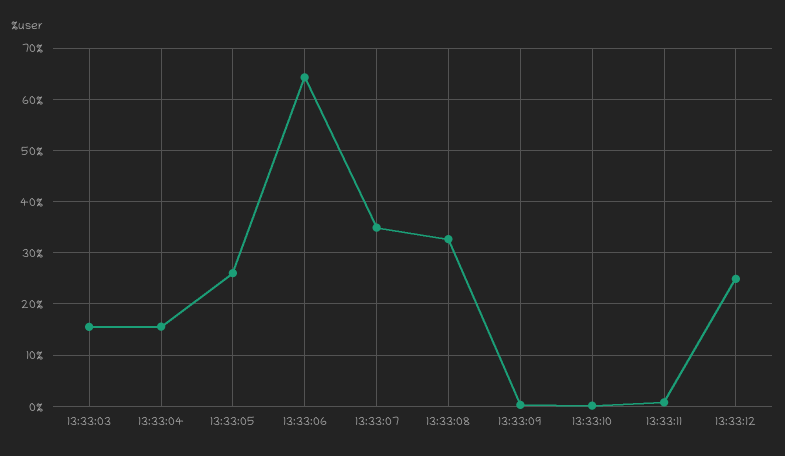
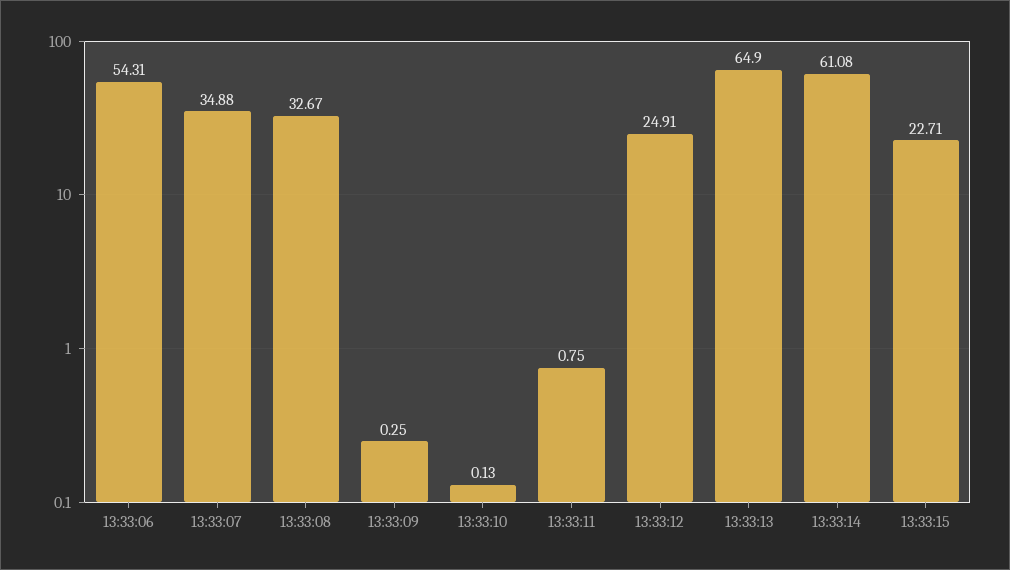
13:33:03: 16 -> none
13:33:04: 16 -> none
13:33:05: 26 -> none
13:33:06: 64 -> 54.31
13:33:13: none -> 64.9
13:33:14: none -> 61.08
13:33:15: none -> 22.71

